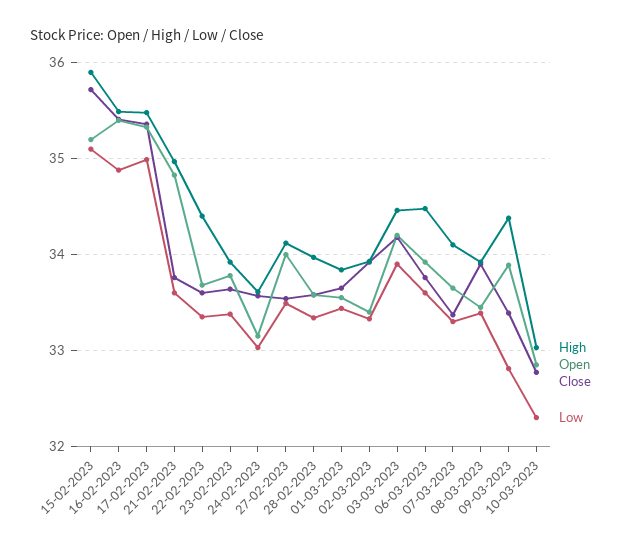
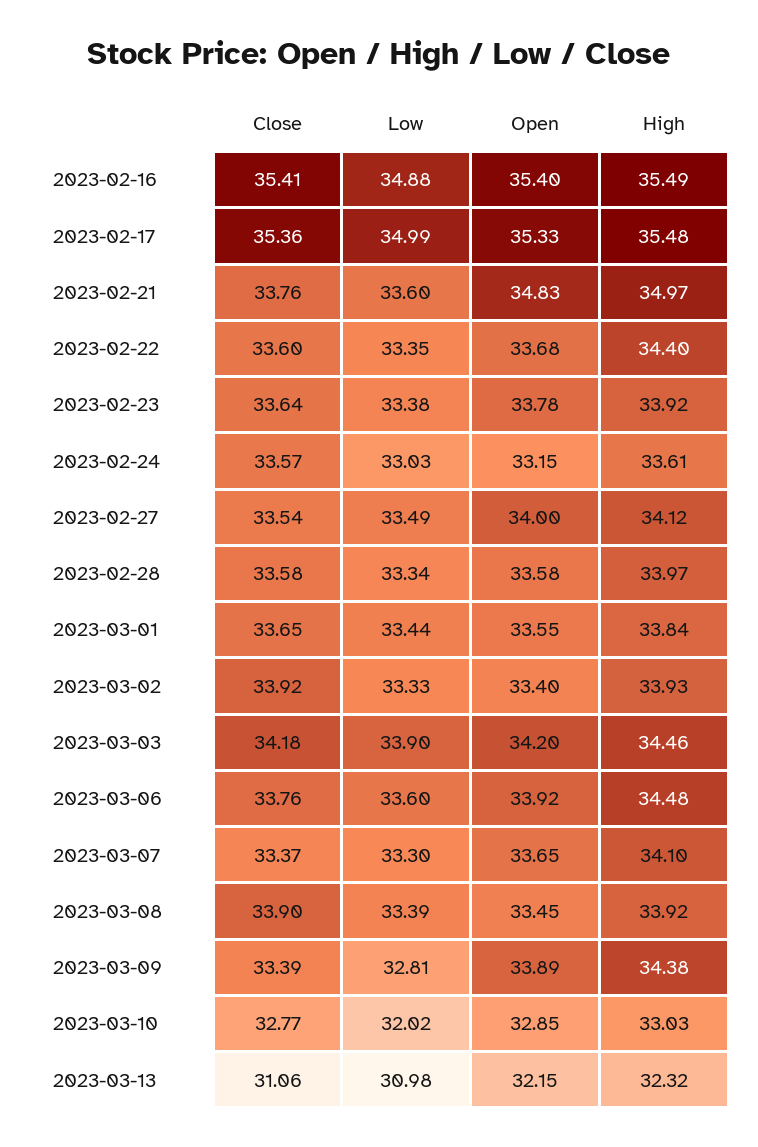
High, 15-02-2023: 35.9 -> none
Open, 15-02-2023: 35.2 -> none
Close, 15-02-2023: 35.7 -> none
Low, 15-02-2023: 35.1 -> none
Low, 10-03-2023: 32.3 -> 32.02
Close, 2023-03-13: none -> 31.06
Low, 2023-03-13: none -> 30.98
Open, 2023-03-13: none -> 32.15
High, 2023-03-13: none -> 32.32

